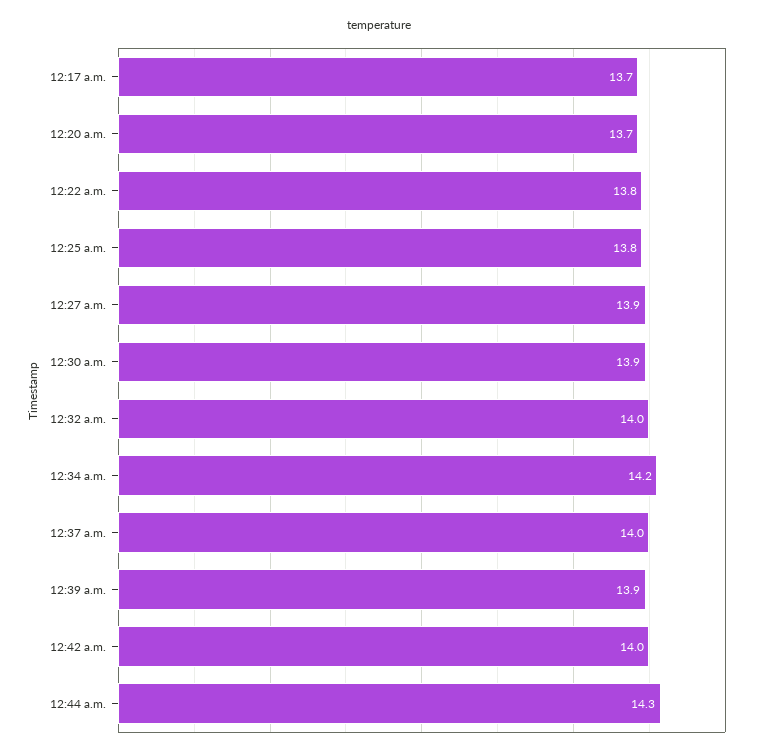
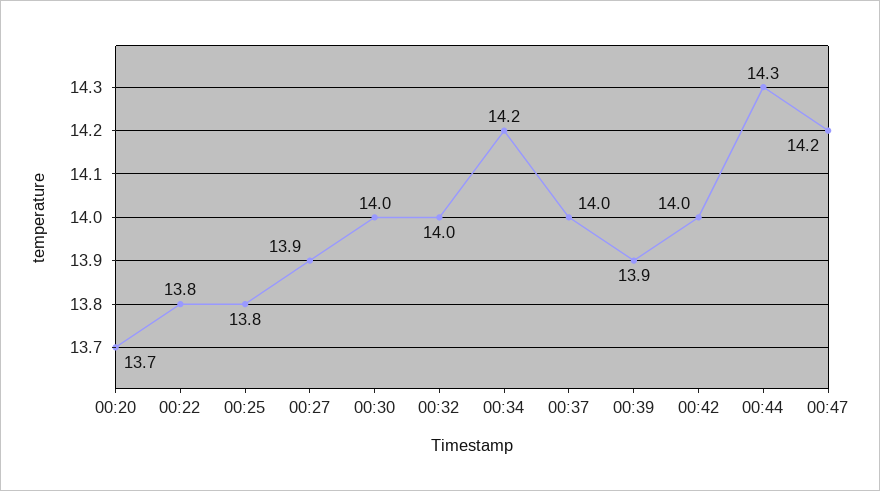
12:17 a.m.: 13.7 -> none
12:30 a.m.: 13.9 -> 14
00:47: none -> 14.2

